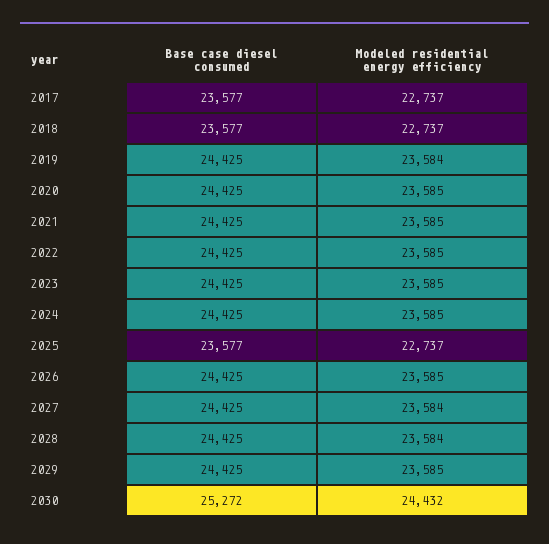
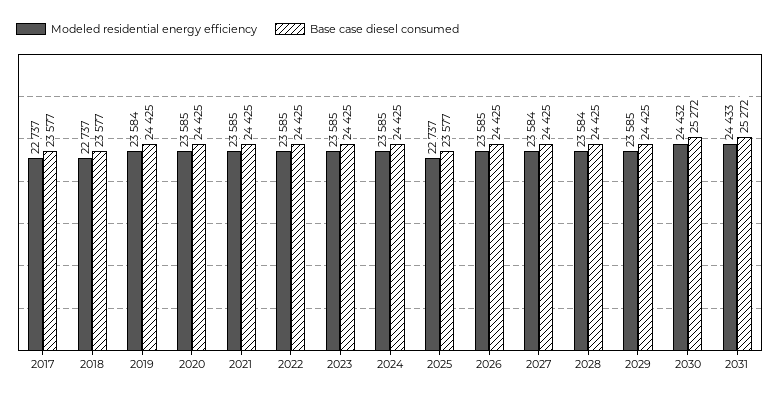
Modeled residential energy efficiency, 2031: none -> 24433
Base case diesel consumed, 2031: none -> 25272

